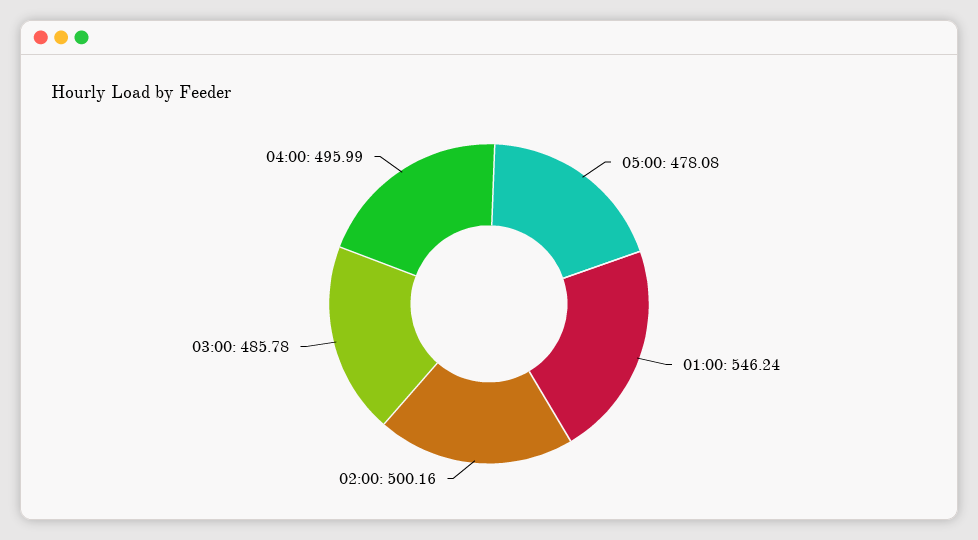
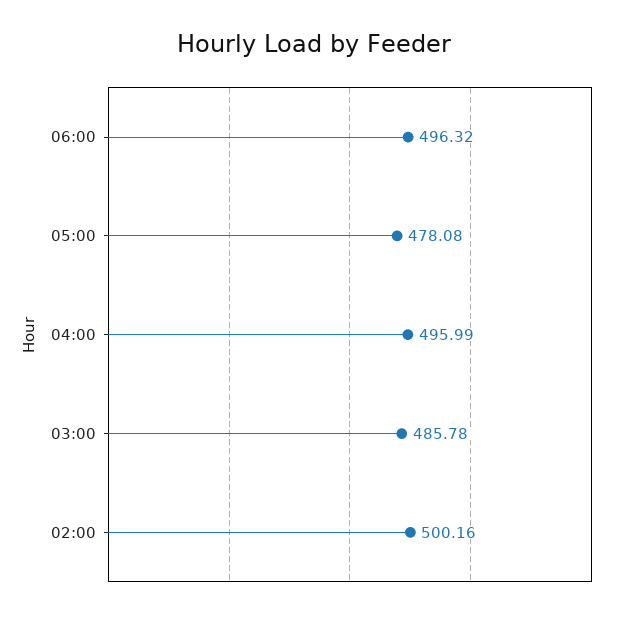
01:00: 546.24 -> none
06:00: none -> 496.32

